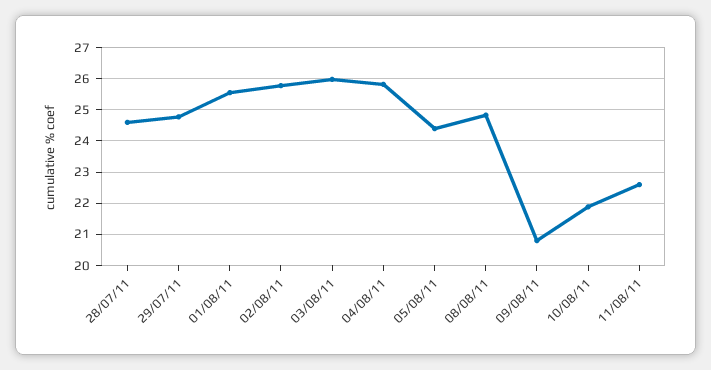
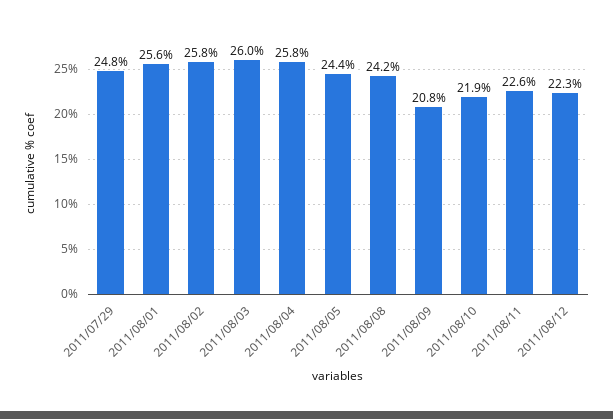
28/07/11: 24.6 -> none
08/08/11: 24.8 -> 24.2
2011/08/12: none -> 22.3

